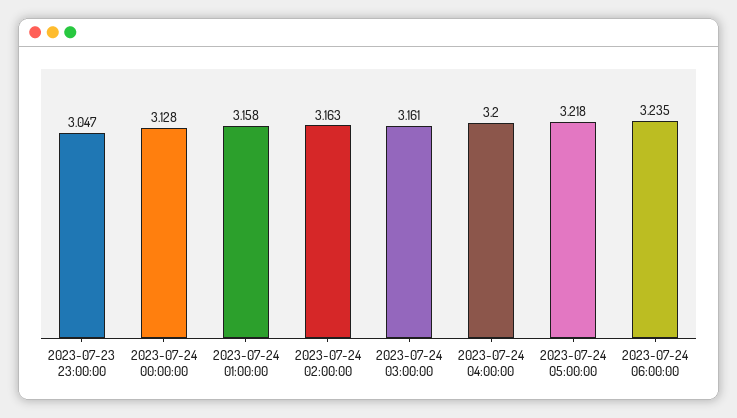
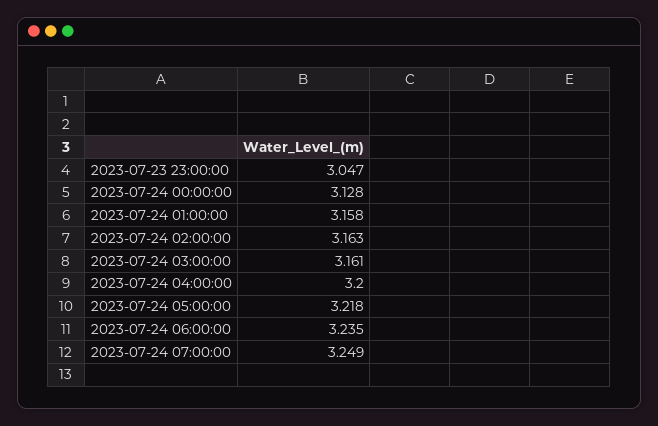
2023-07-24 07:00:00: none -> 3.249

